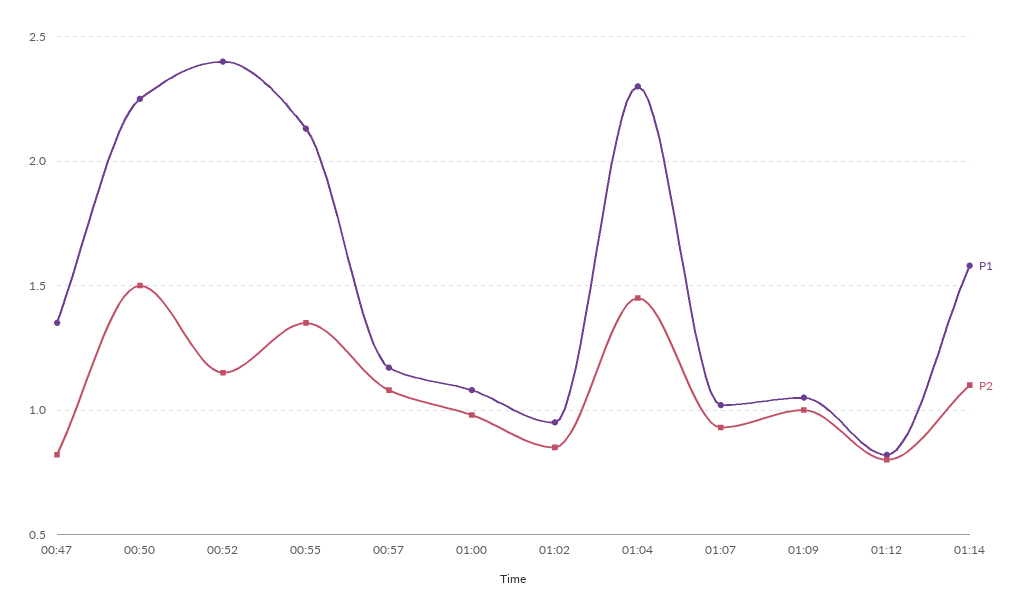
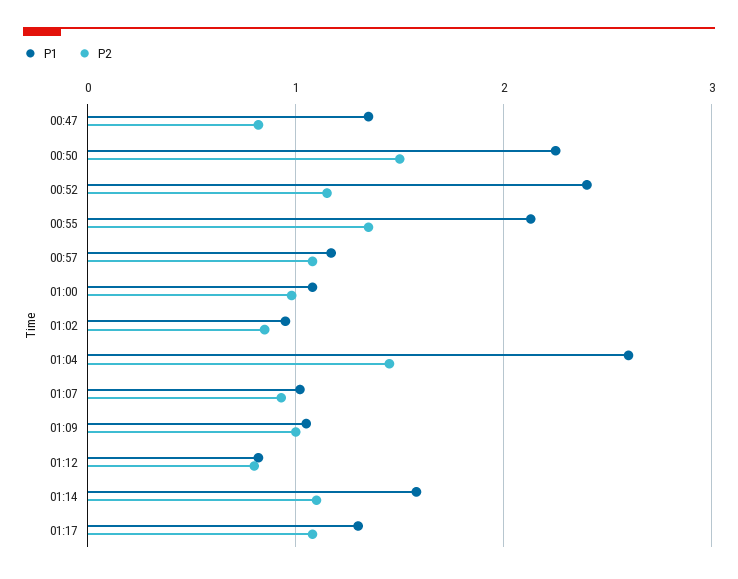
P1, 01:04: 2.3 -> 2.6
P1, 01:17: none -> 1.3
P2, 01:17: none -> 1.1

